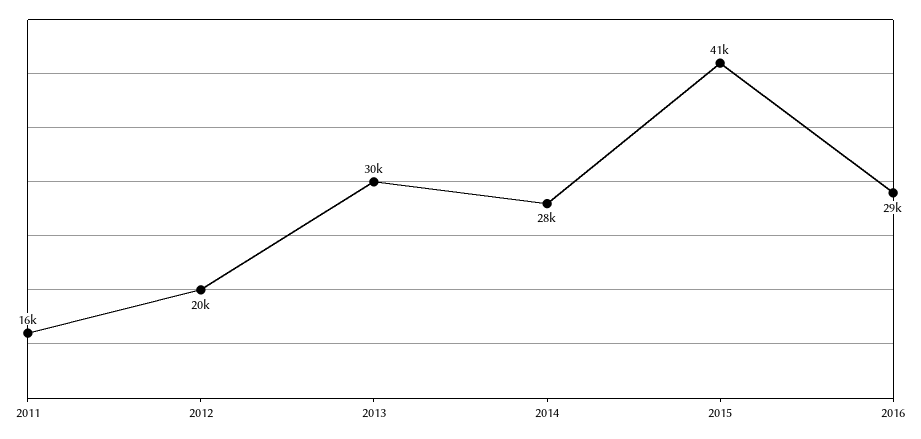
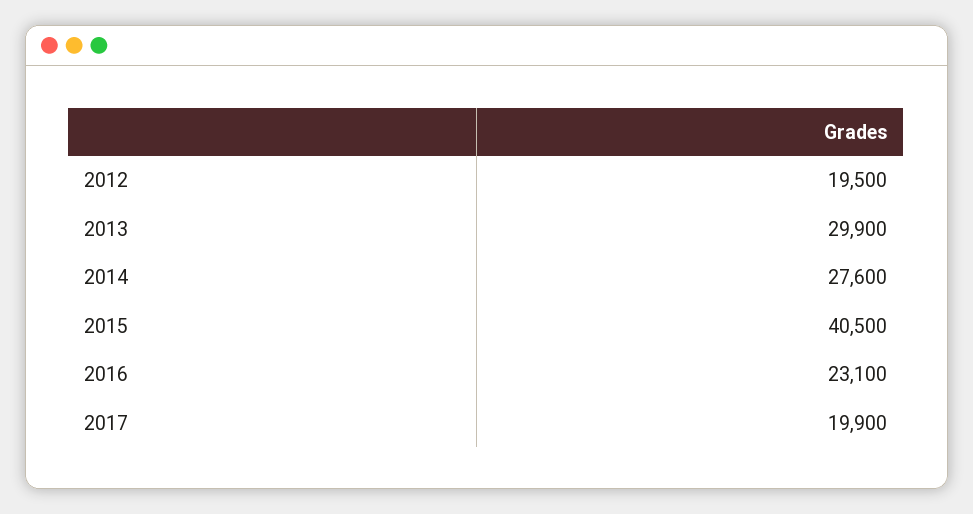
2011: 16000 -> none
2016: 29000 -> 23100
2017: none -> 19900

